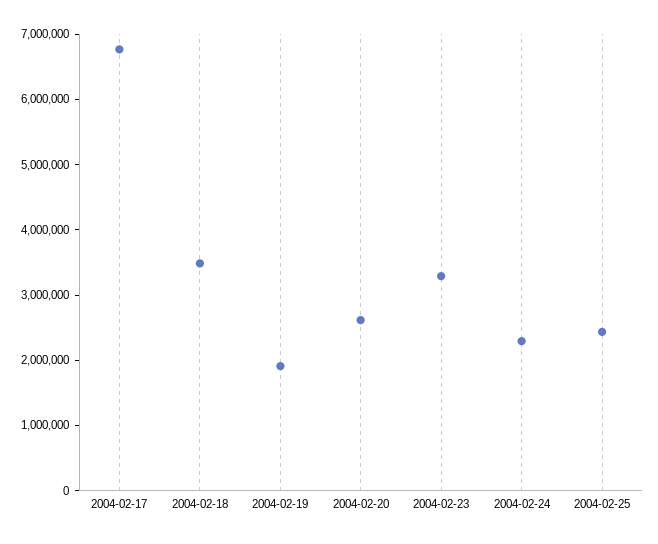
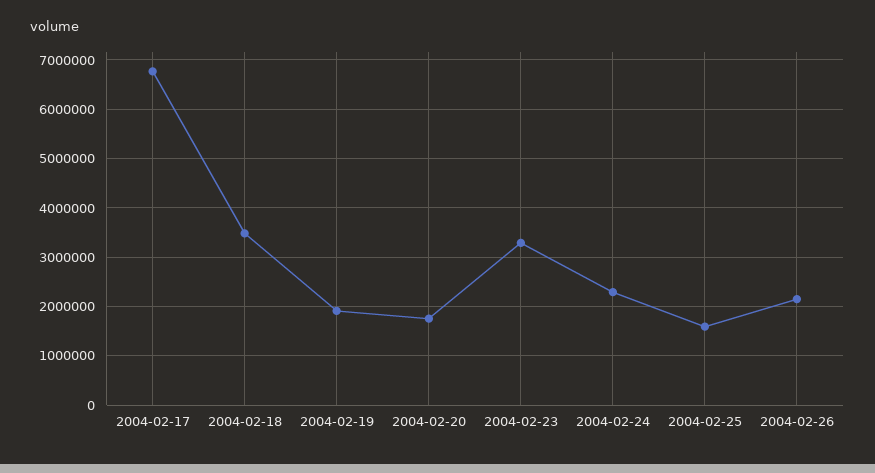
2004-02-20: 2600000 -> 1800000
2004-02-25: 2400000 -> 1600000
2004-02-26: none -> 2200000

